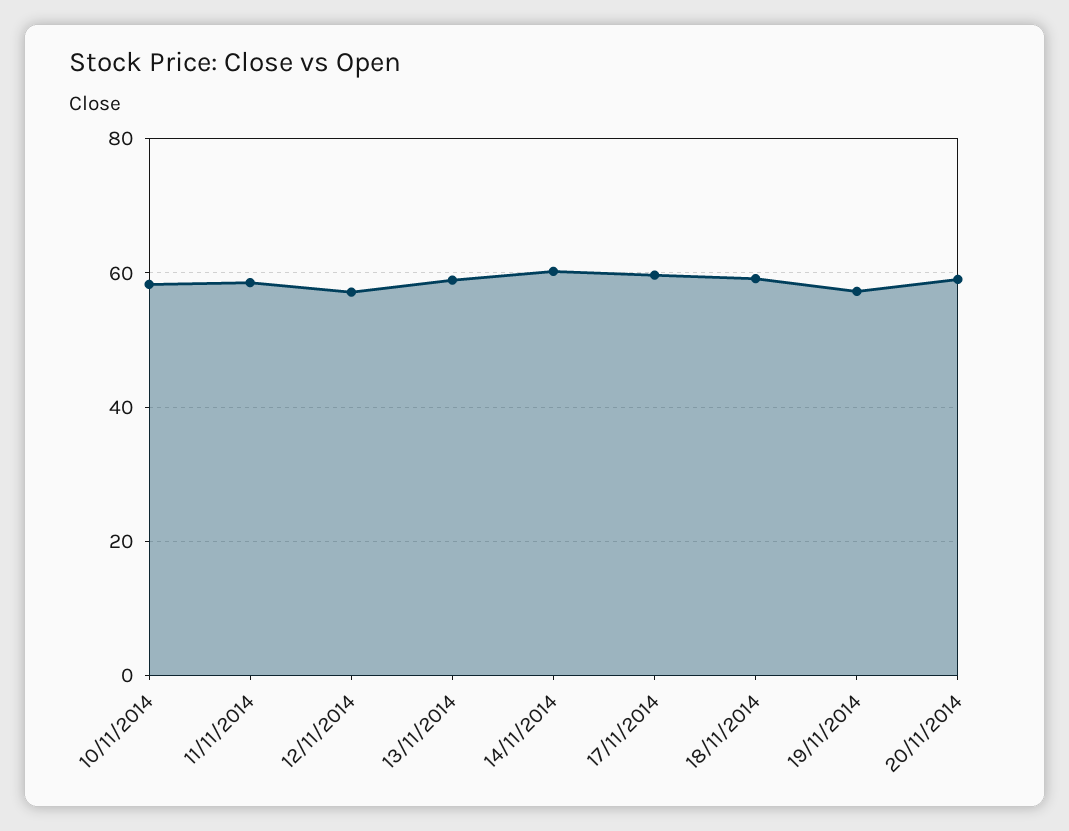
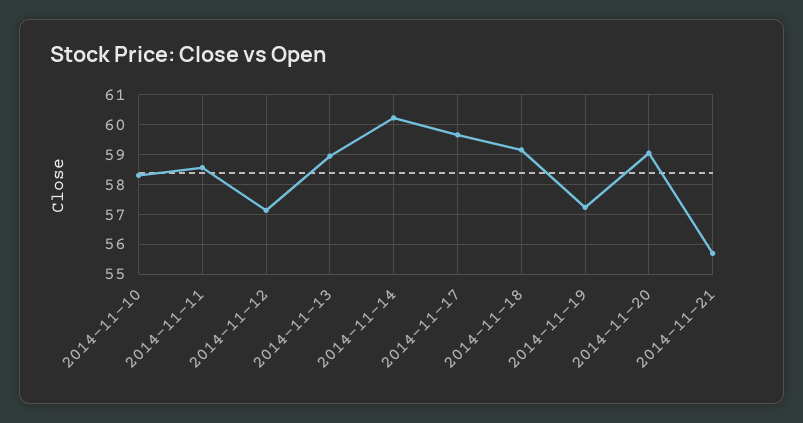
2014-11-21: none -> 55.75

